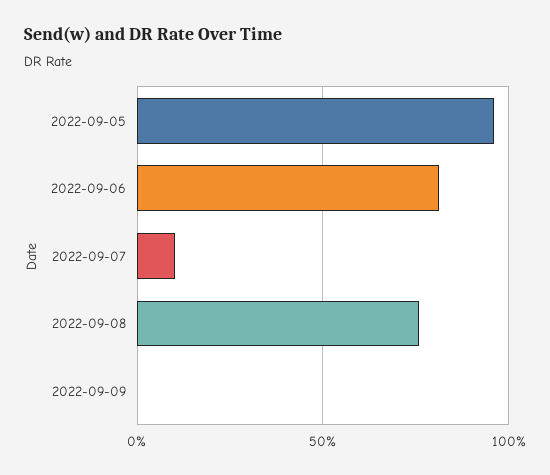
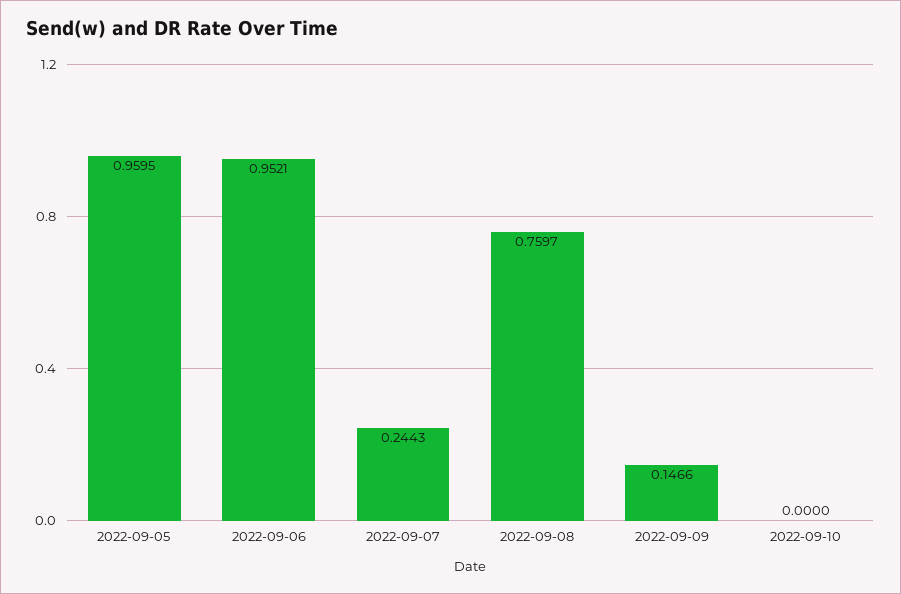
2022-09-06: 0.8 -> 0.9521
2022-09-07: 0.1 -> 0.2443
2022-09-09: 0 -> 0.1466
2022-09-10: none -> 0

